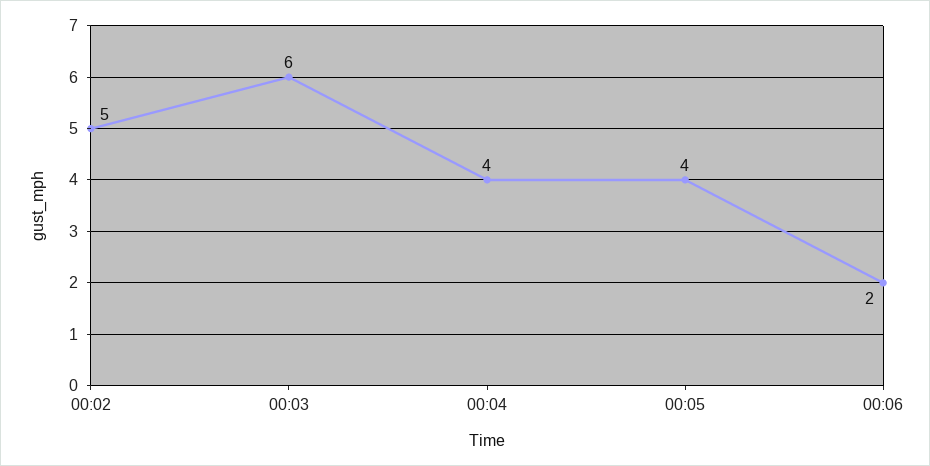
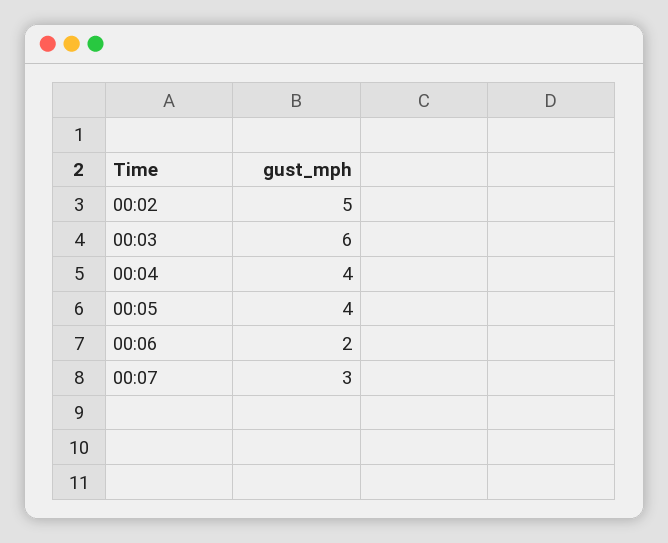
00:07: none -> 3

